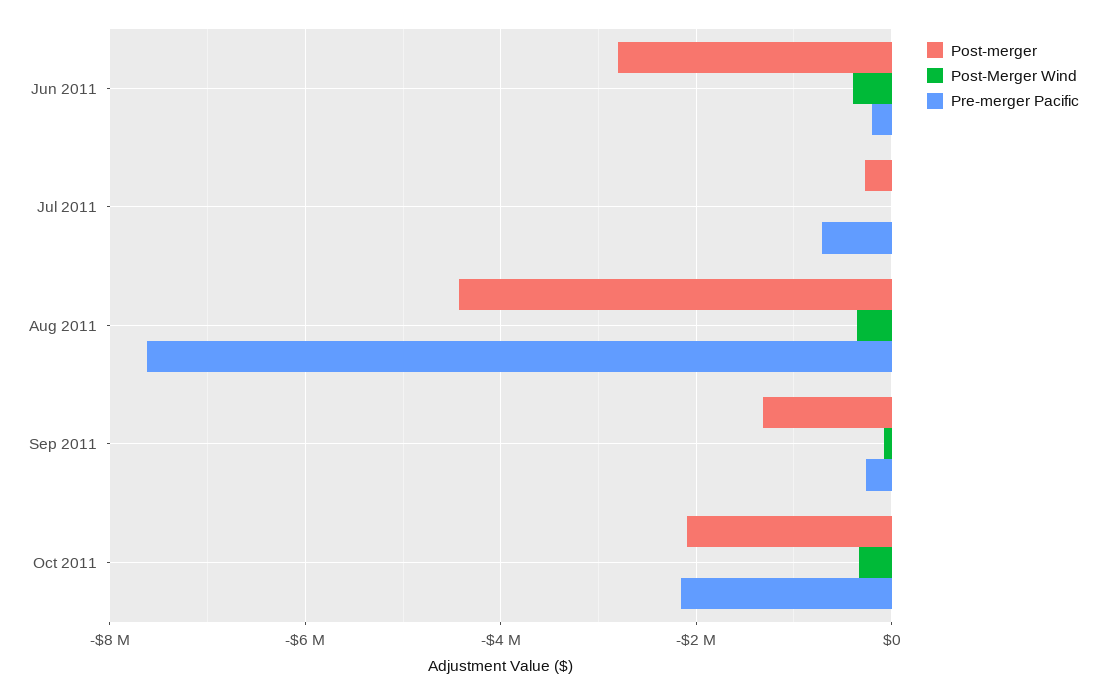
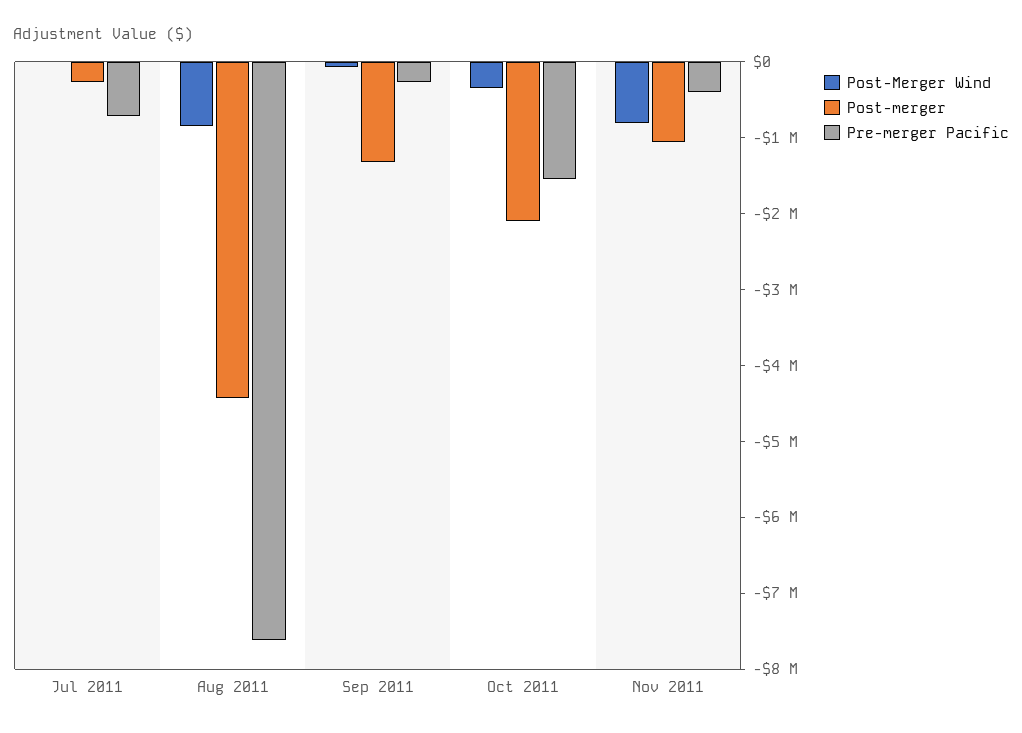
Post-merger, Jun 2011: -2800000 -> none
Post-Merger Wind, Jun 2011: -400000 -> none
Pre-merger Pacific, Jun 2011: -200000 -> none
Post-Merger Wind, Aug 2011: -400000 -> -800000
Pre-merger Pacific, Oct 2011: -2200000 -> -1600000
Post-Merger Wind, Nov 2011: none -> -800000
Post-merger, Nov 2011: none -> -1000000
Pre-merger Pacific, Nov 2011: none -> -400000

